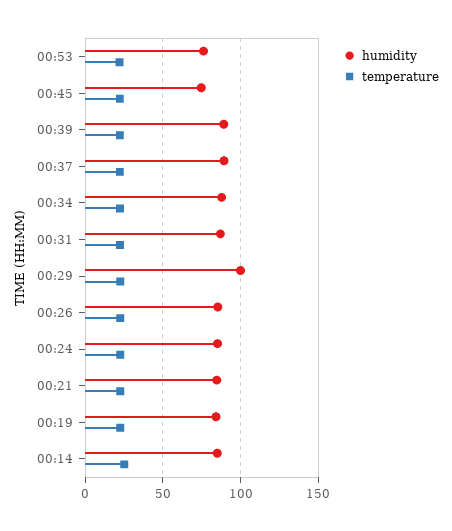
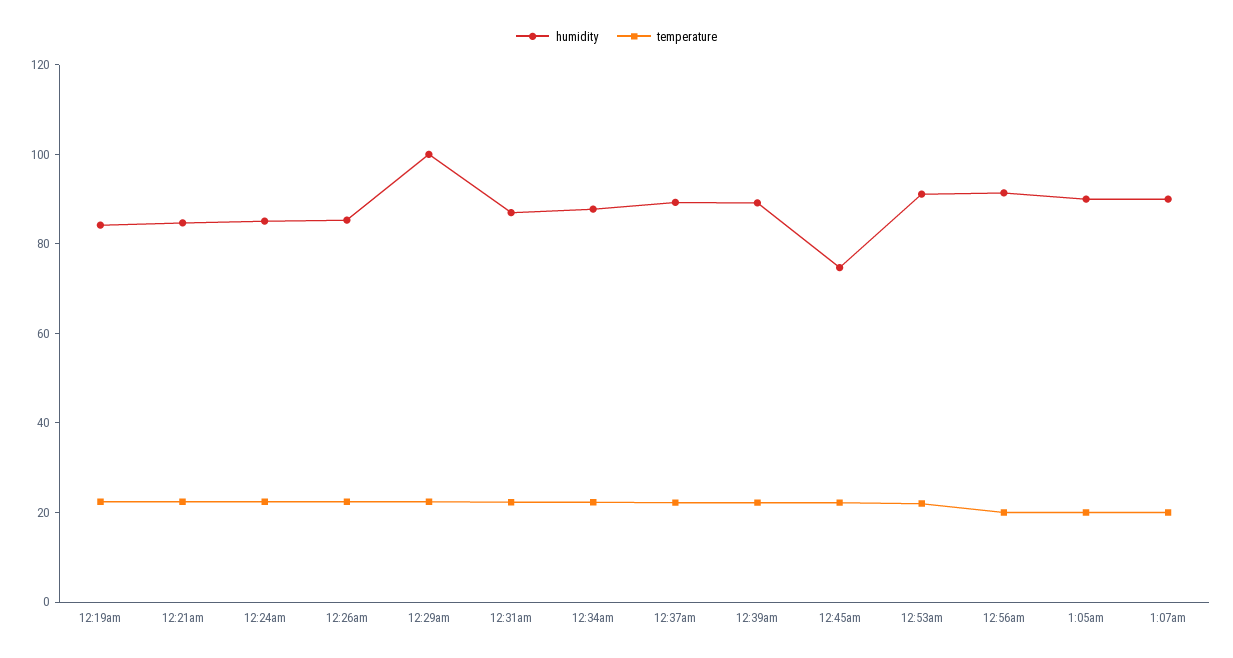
humidity, 00:53: 75 -> 90
humidity, 00:14: 85 -> none
temperature, 00:14: 25 -> none
humidity, 12:56am: none -> 90
temperature, 12:56am: none -> 20
humidity, 1:05am: none -> 90
temperature, 1:05am: none -> 20
humidity, 1:07am: none -> 90
temperature, 1:07am: none -> 20

